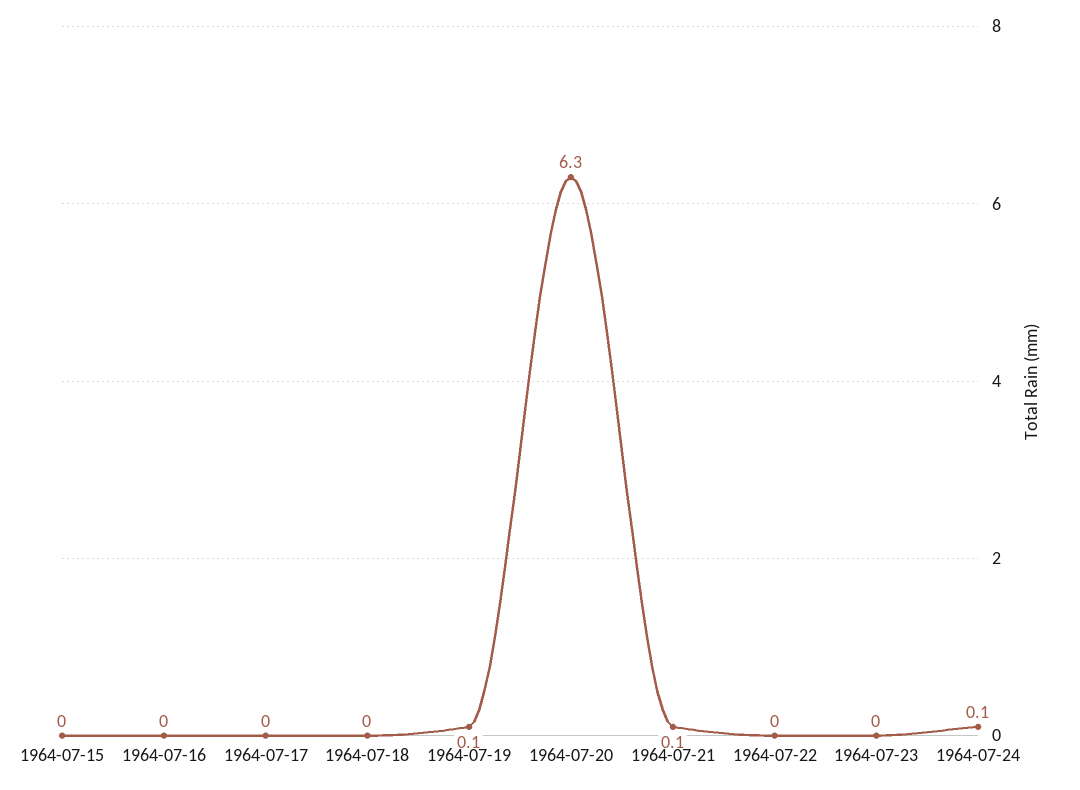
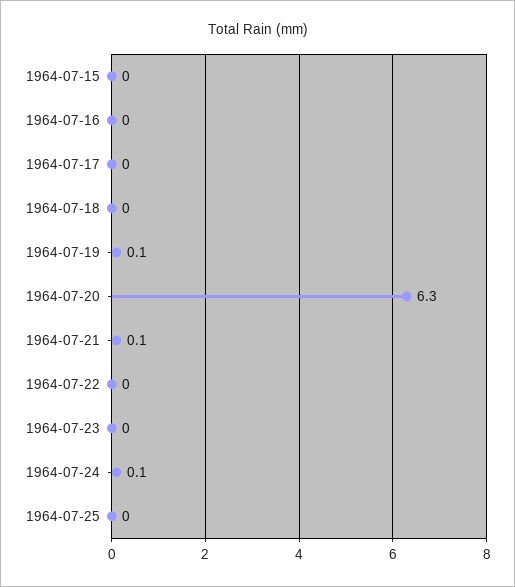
1964-07-25: none -> 0

